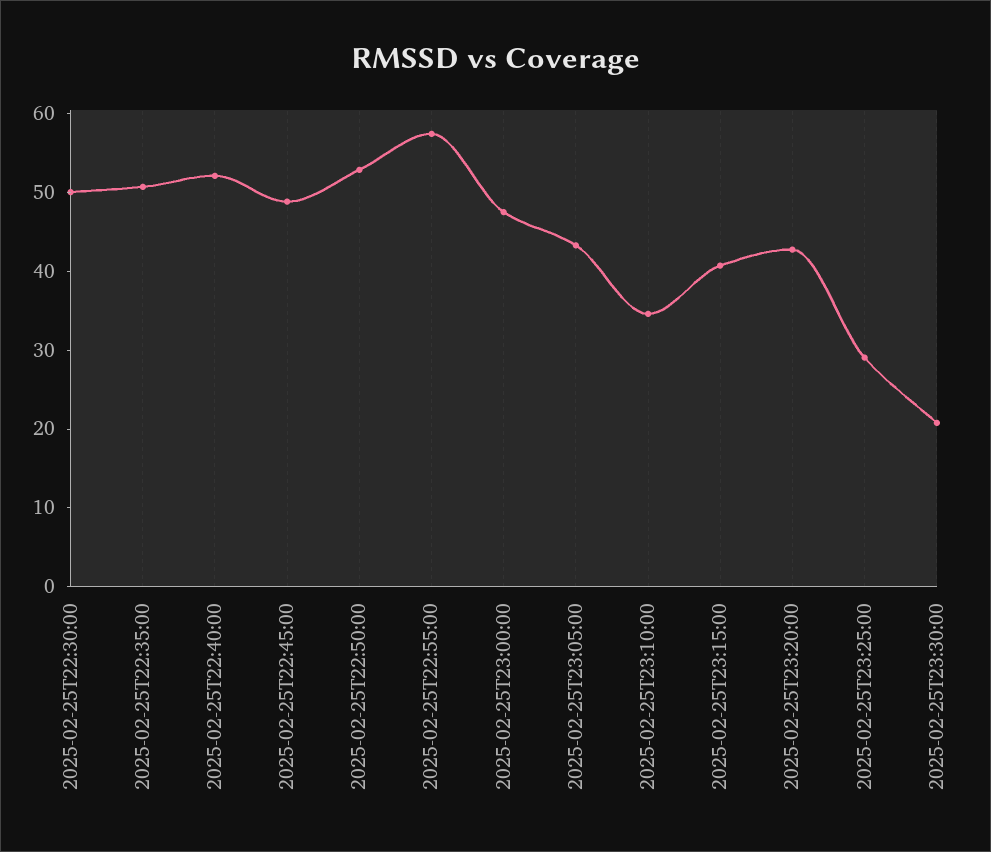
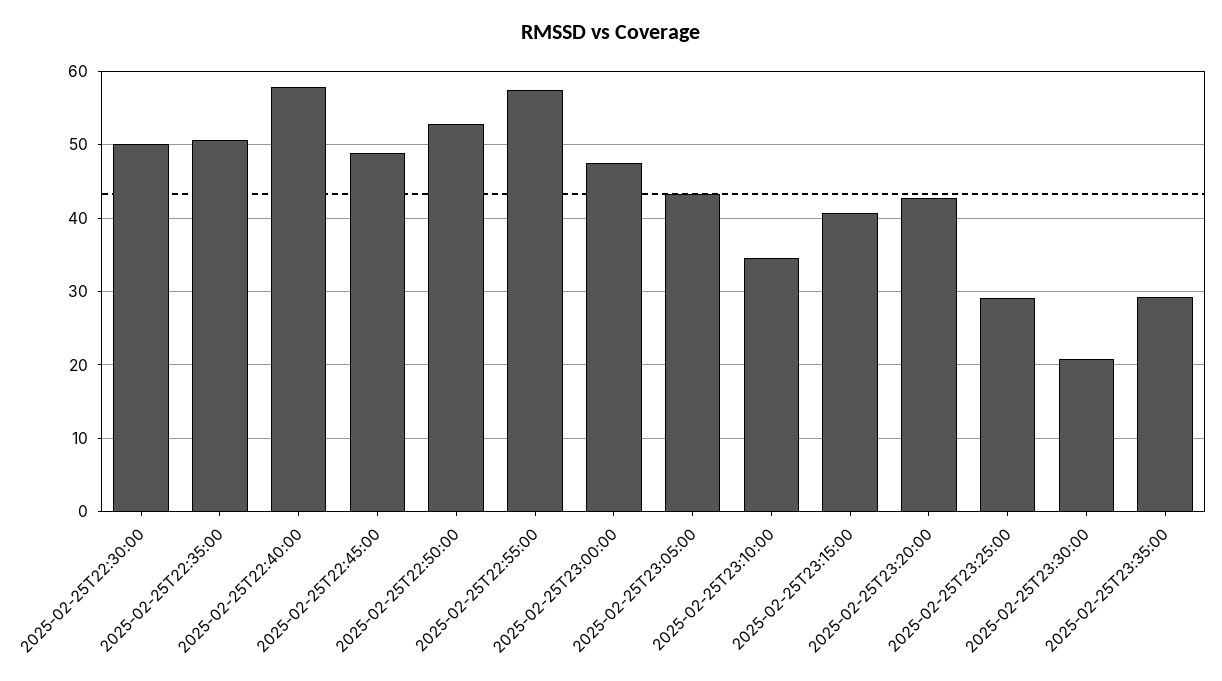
2025-02-25T22:40:00: 52 -> 58
2025-02-25T23:35:00: none -> 29

